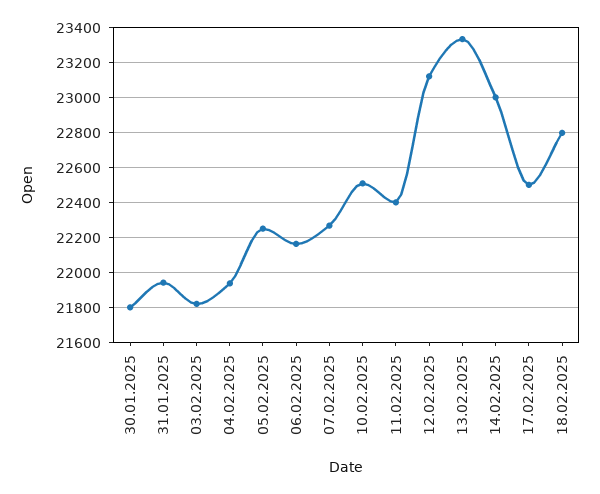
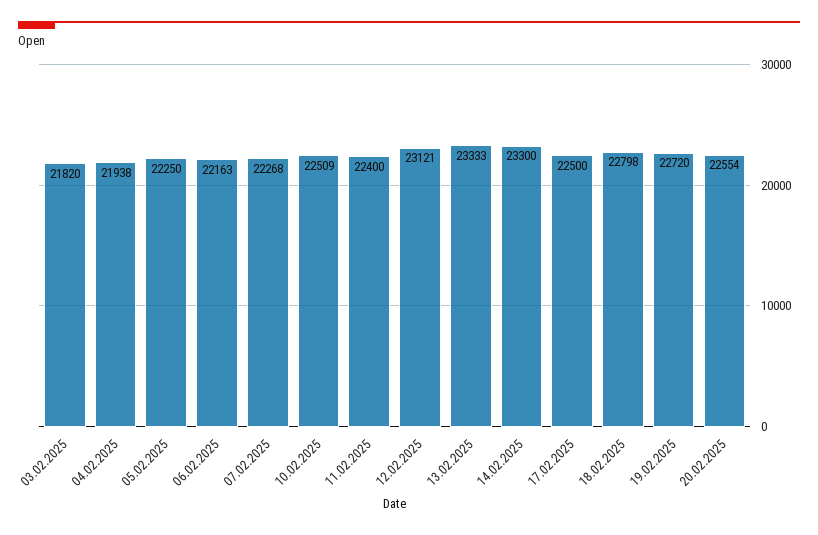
30.01.2025: 21800 -> none
31.01.2025: 21950 -> none
14.02.2025: 23000 -> 23300
19.02.2025: none -> 22720
20.02.2025: none -> 22554

